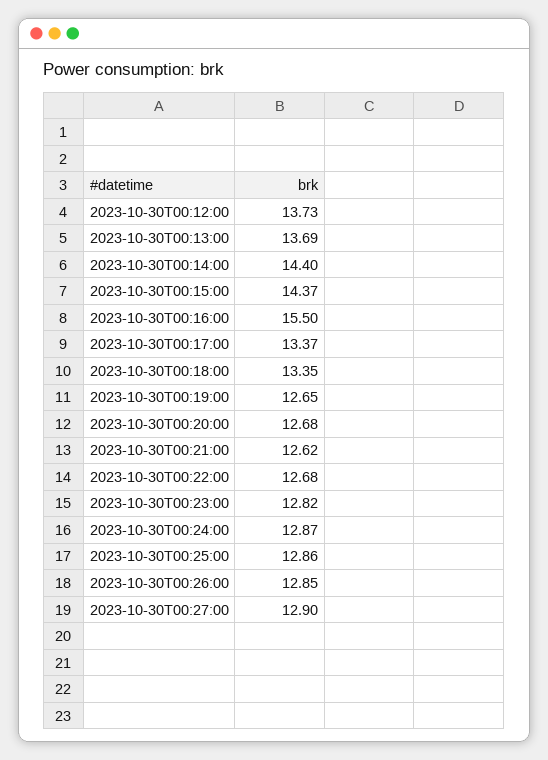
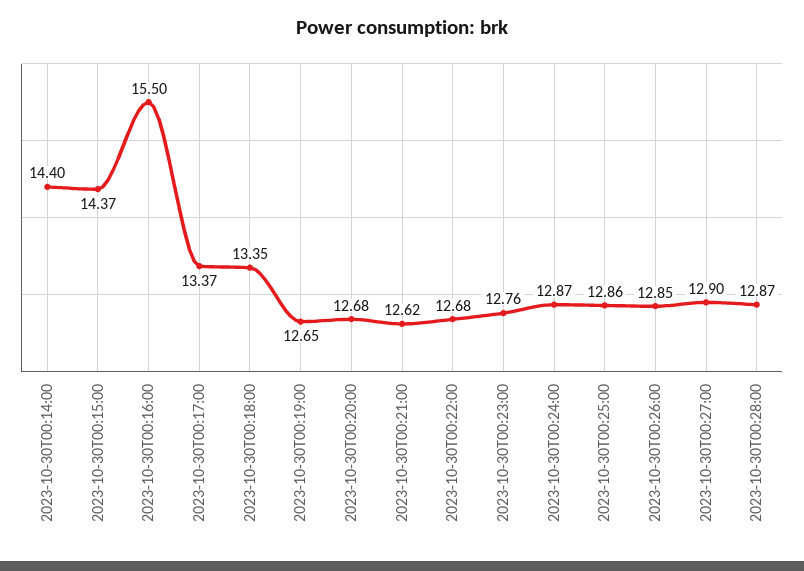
2023-10-30T00:12:00: 13.73 -> none
2023-10-30T00:13:00: 13.69 -> none
2023-10-30T00:23:00: 12.82 -> 12.76
2023-10-30T00:28:00: none -> 12.87

